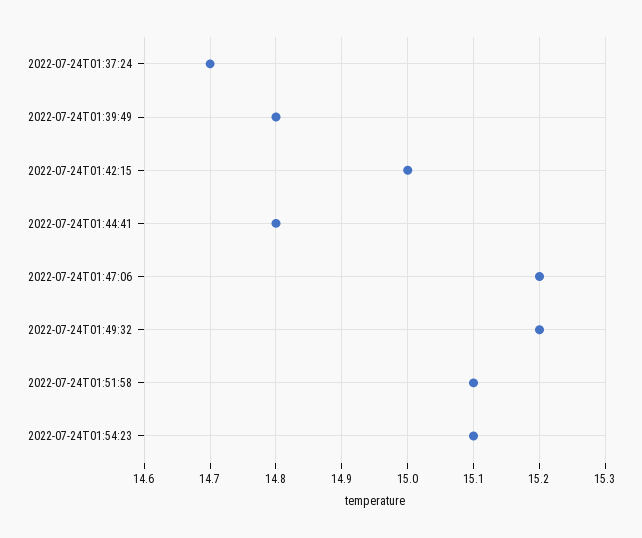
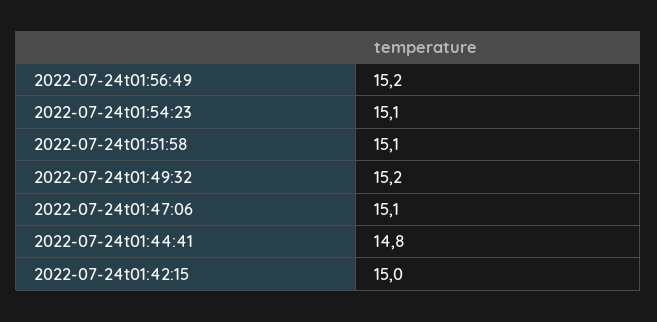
2022-07-24T01:37:24: 14.7 -> none
2022-07-24T01:39:49: 14.8 -> none
2022-07-24T01:47:06: 15.2 -> 15.1
2022-07-24t01:56:49: none -> 15.2

